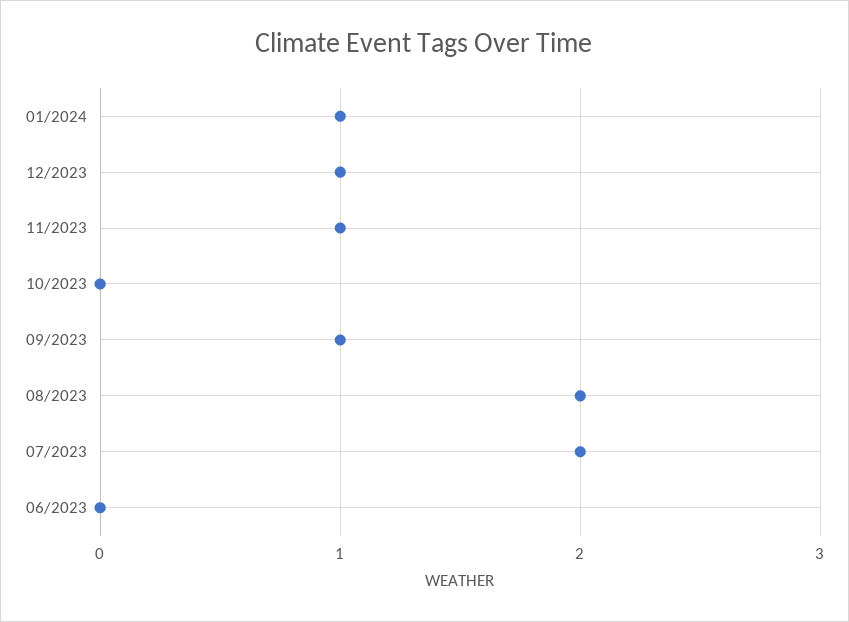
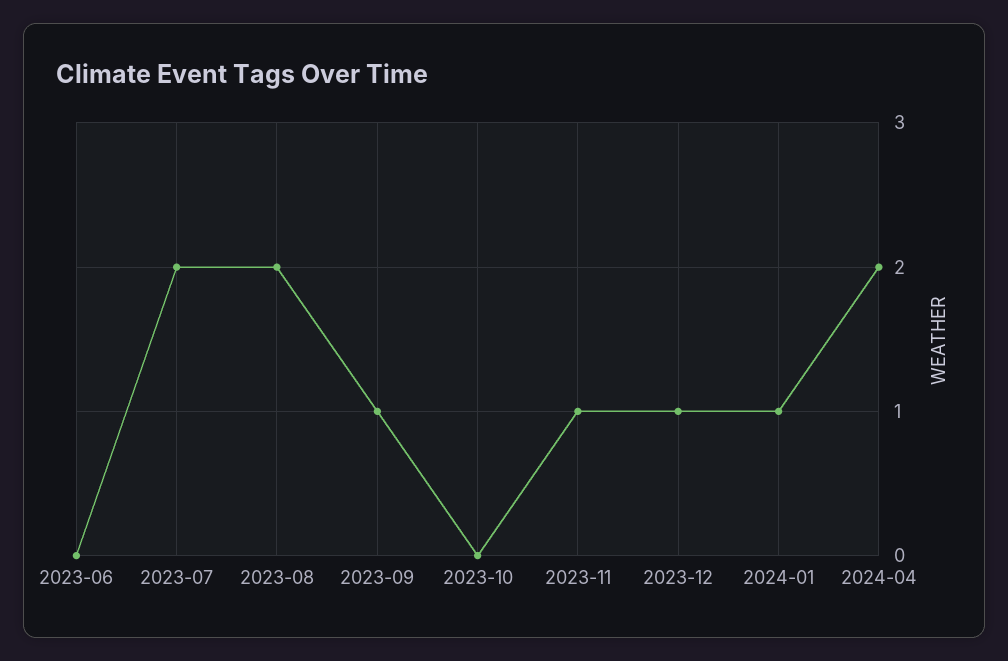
2024-04: none -> 2

